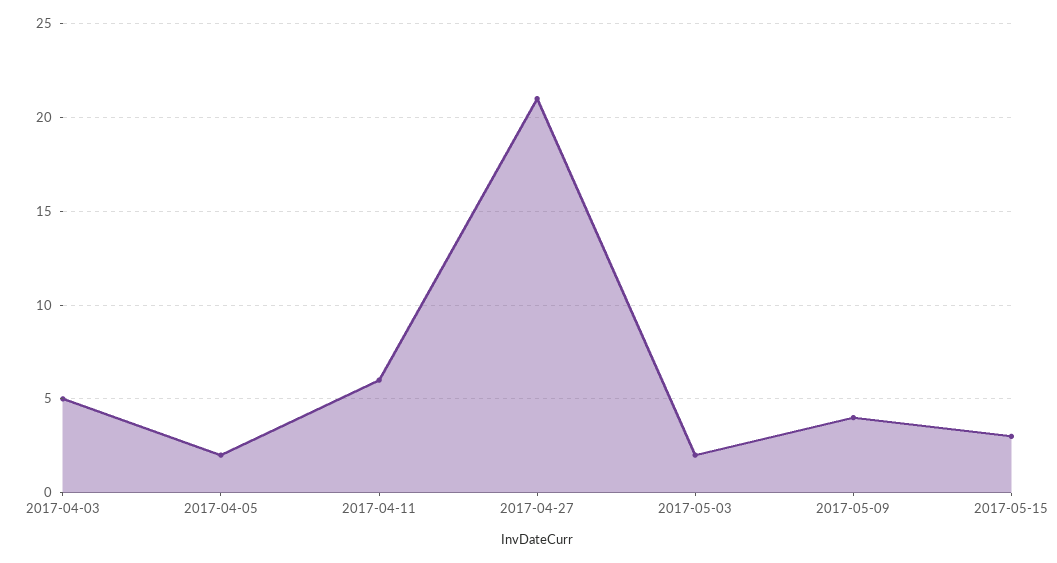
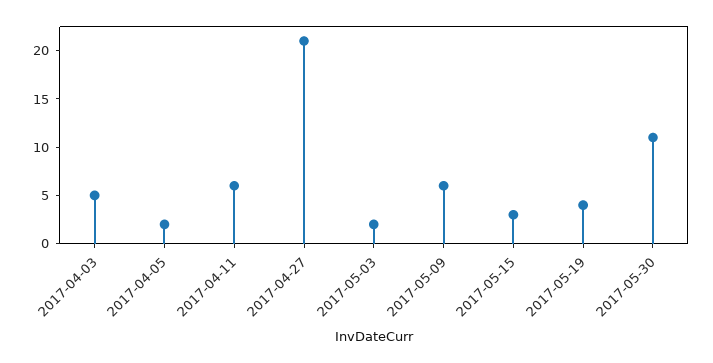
2017-05-09: 4 -> 6
2017-05-19: none -> 4
2017-05-30: none -> 11

